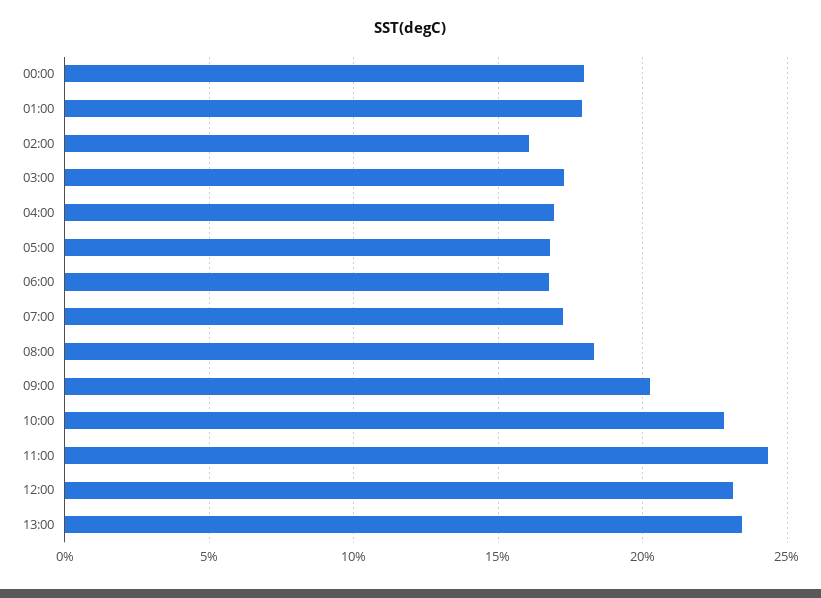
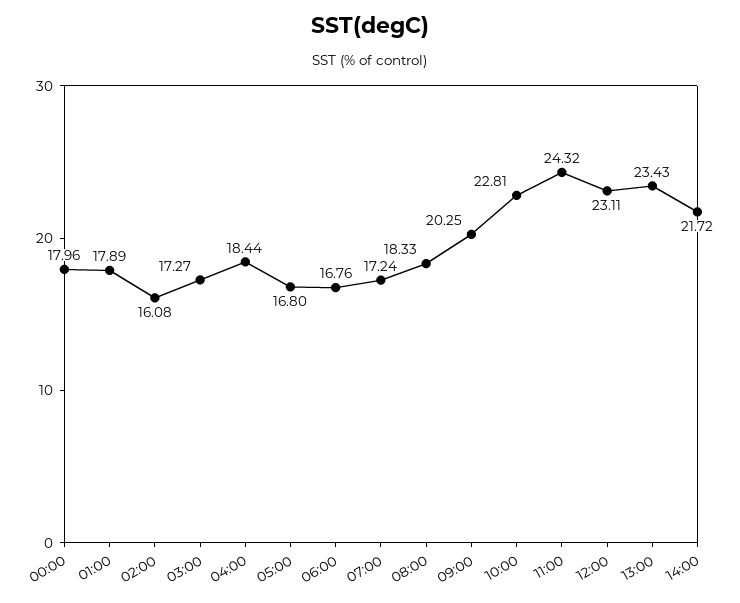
04:00: 17 -> 18.44
14:00: none -> 21.72

